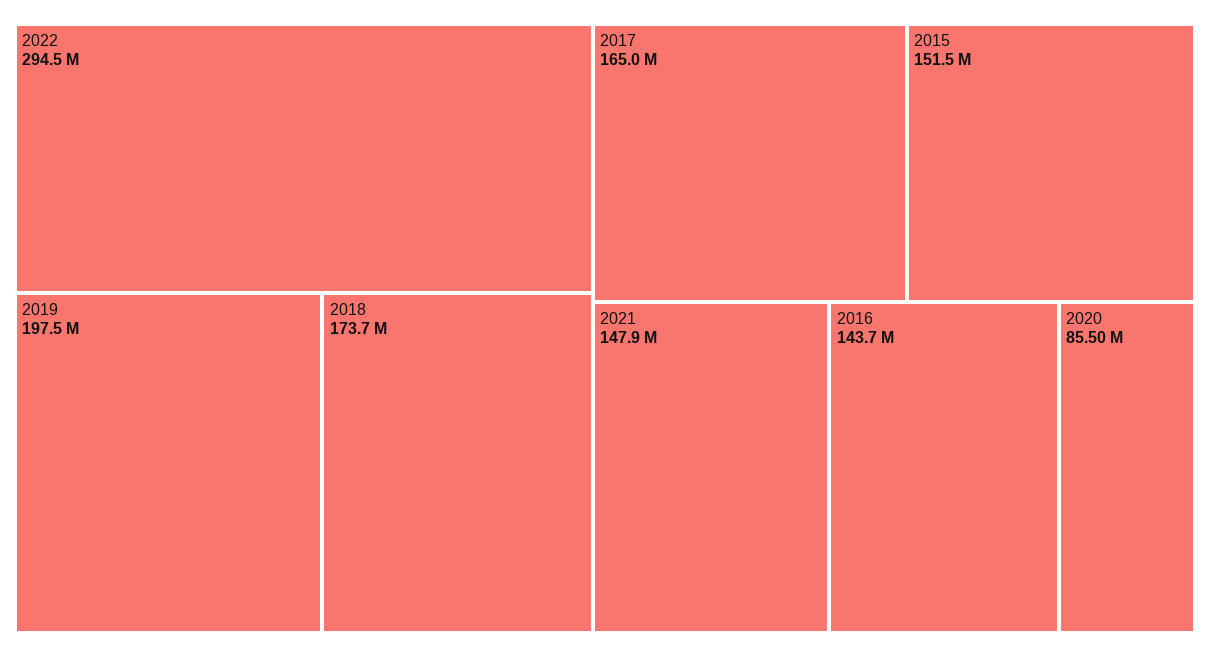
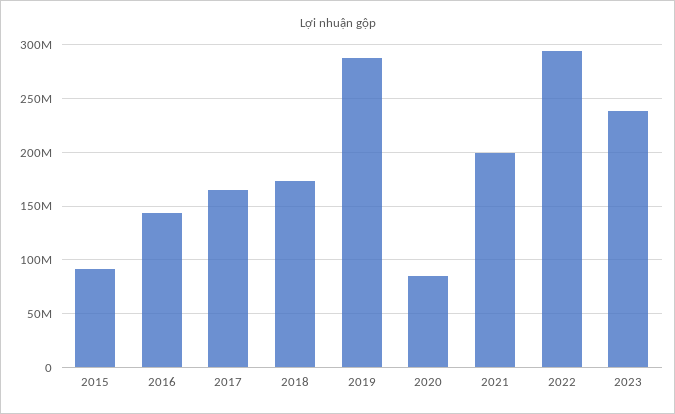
2019: 197500000 -> 290000000
2015: 151500000 -> 90000000
2021: 147900000 -> 200000000
2023: none -> 240000000

